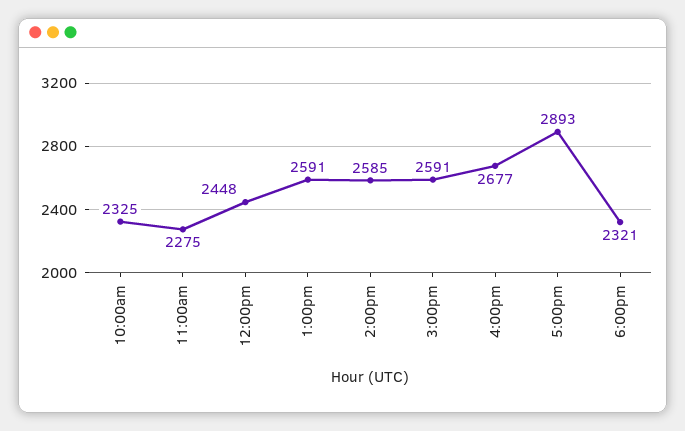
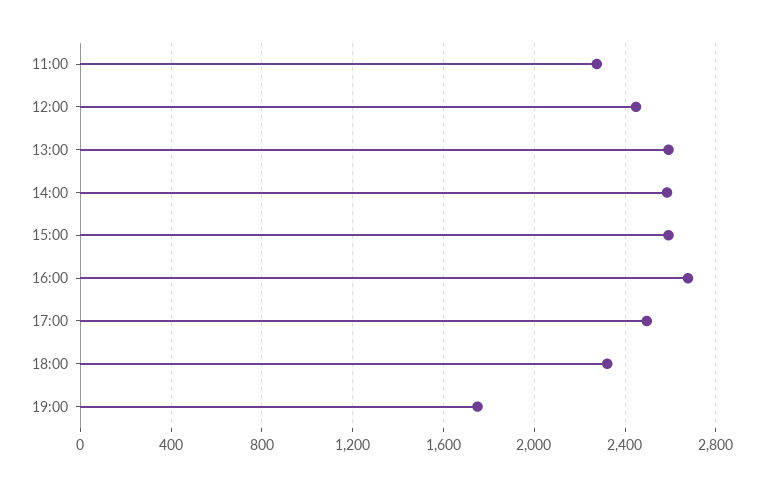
10:00am: 2325 -> none
5:00pm: 2893 -> 2500
19:00: none -> 1750

